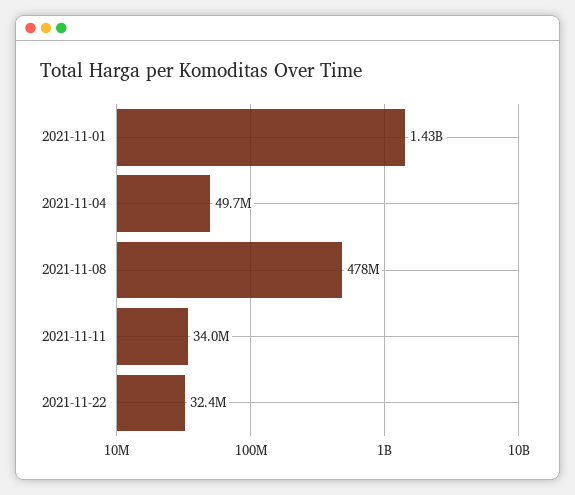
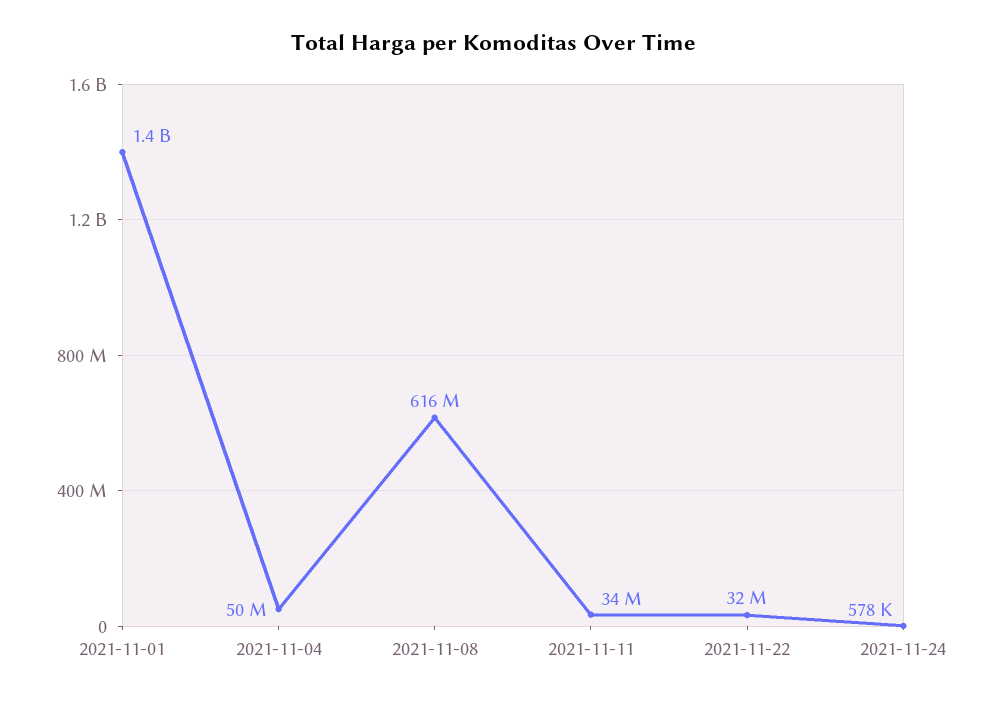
2021-11-08: 478000000 -> 616000000
2021-11-24: none -> 578000

